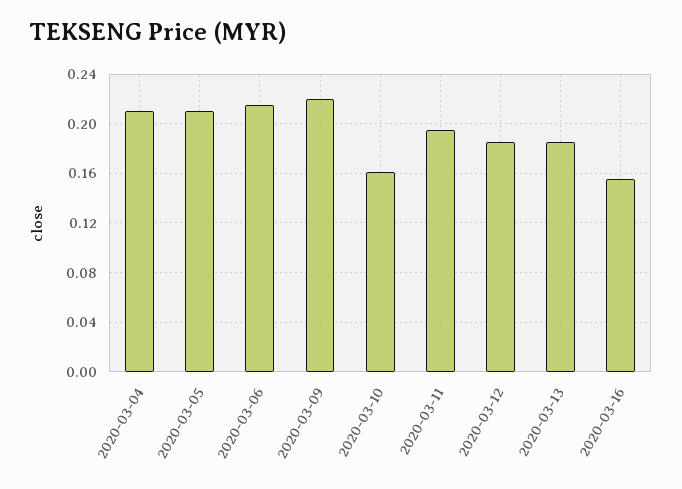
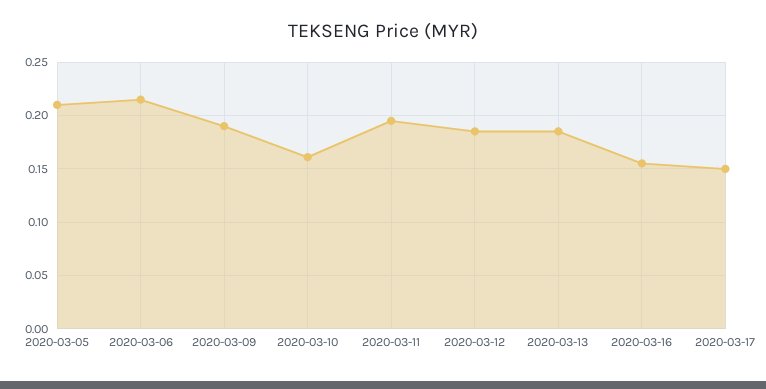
2020-03-04: 0.21 -> none
2020-03-09: 0.22 -> 0.19
2020-03-17: none -> 0.15

